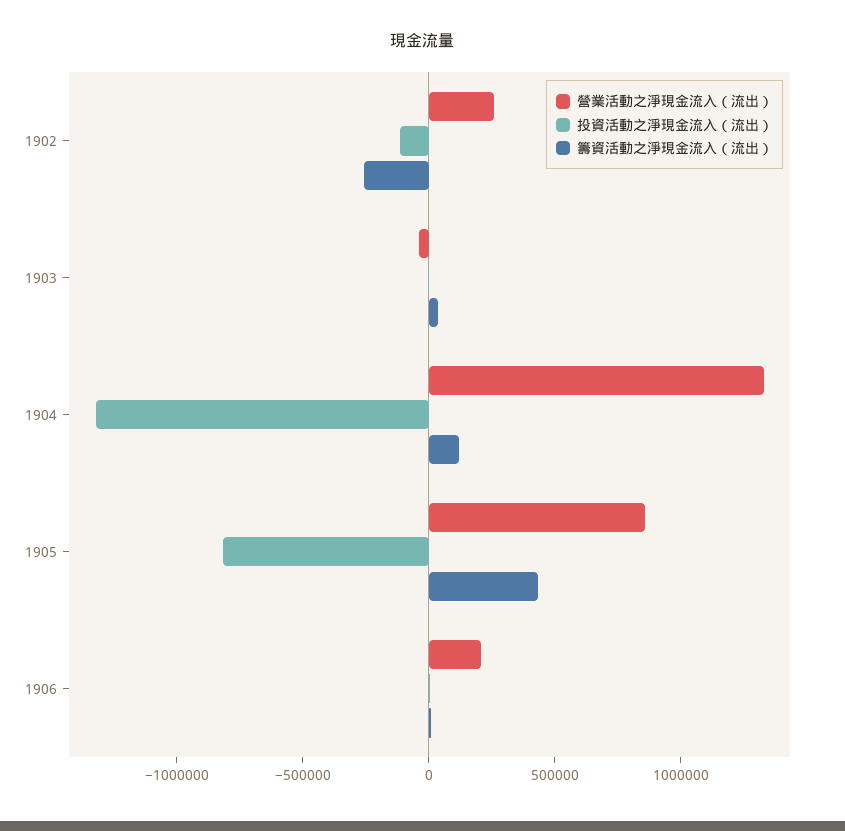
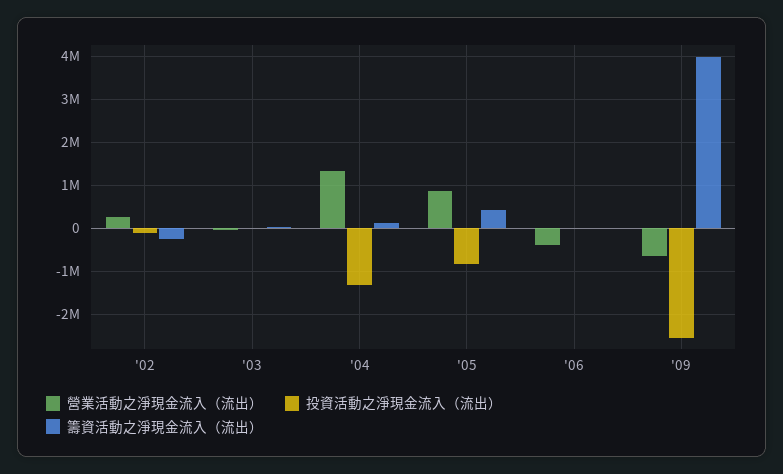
營業活動之淨現金流入（流出）, 1906: 200000 -> -400000
營業活動之淨現金流入（流出）, '09: none -> -600000
投資活動之淨現金流入（流出）, '09: none -> -2600000
籌資活動之淨現金流入（流出）, '09: none -> 4000000

